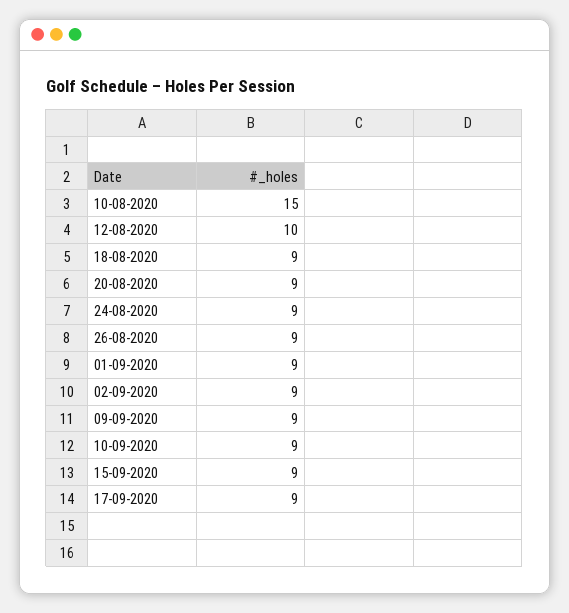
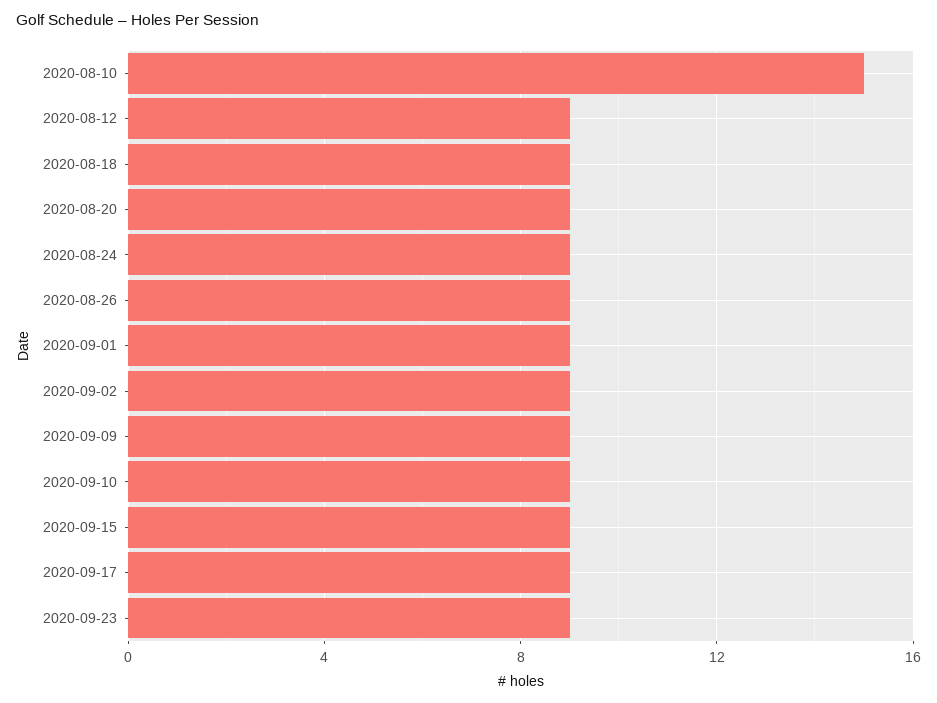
12-08-2020: 10 -> 9
2020-09-23: none -> 9

